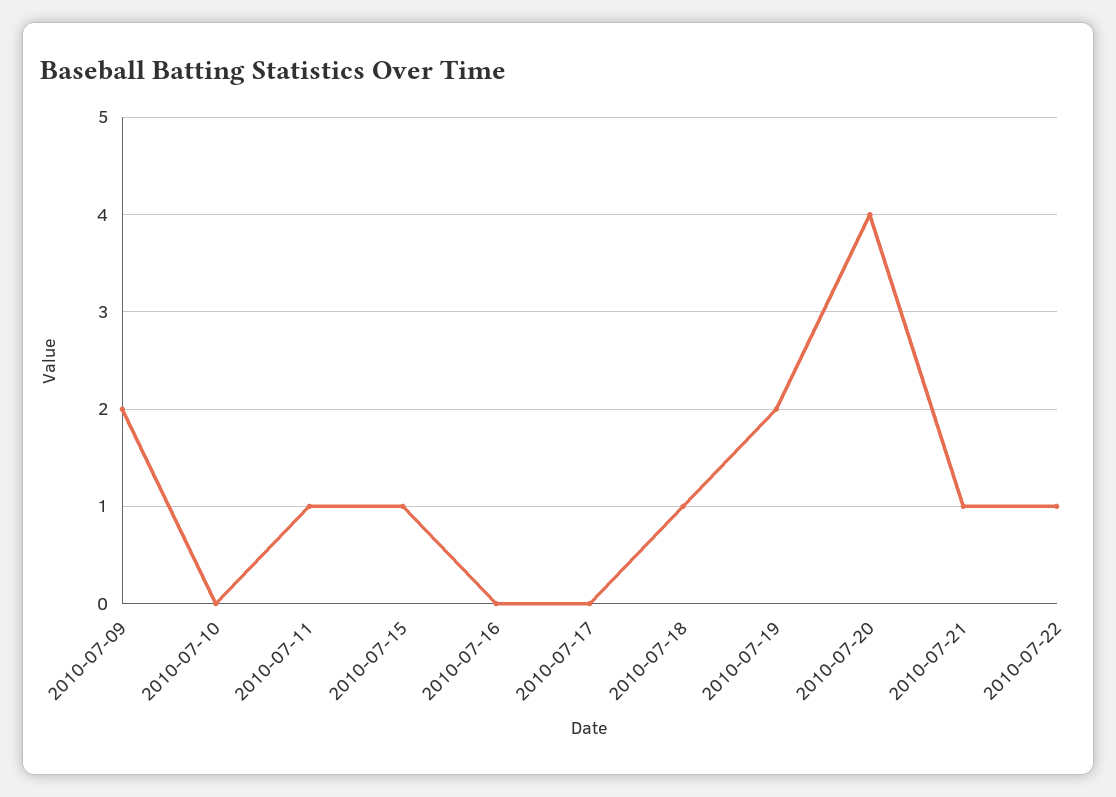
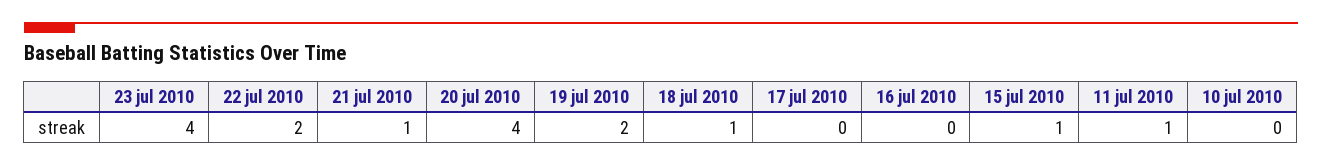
2010-07-09: 2 -> none
2010-07-22: 1 -> 2
23 jul 2010: none -> 4

